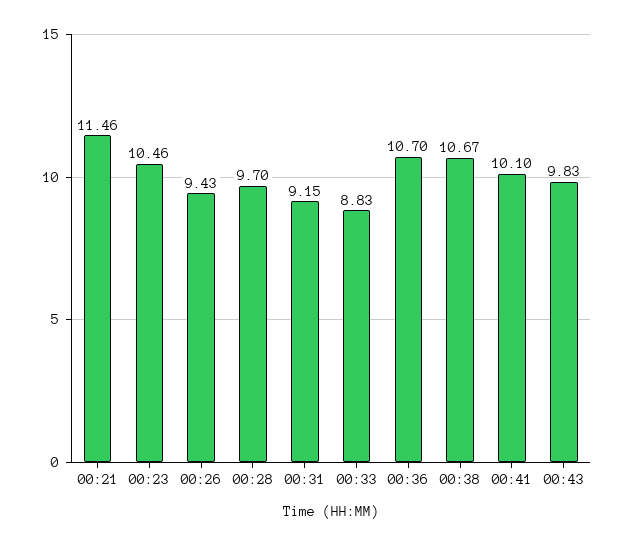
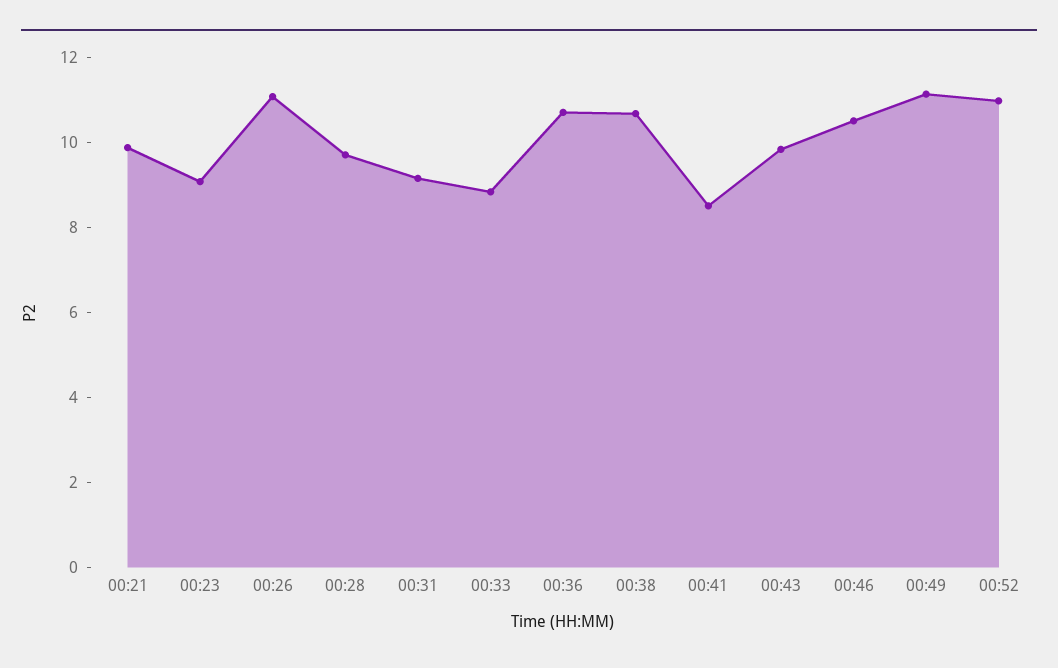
00:21: 11.46 -> 10
00:23: 10.46 -> 9
00:26: 9.43 -> 11
00:41: 10.1 -> 8.5
00:46: none -> 10.5
00:49: none -> 11
00:52: none -> 11

